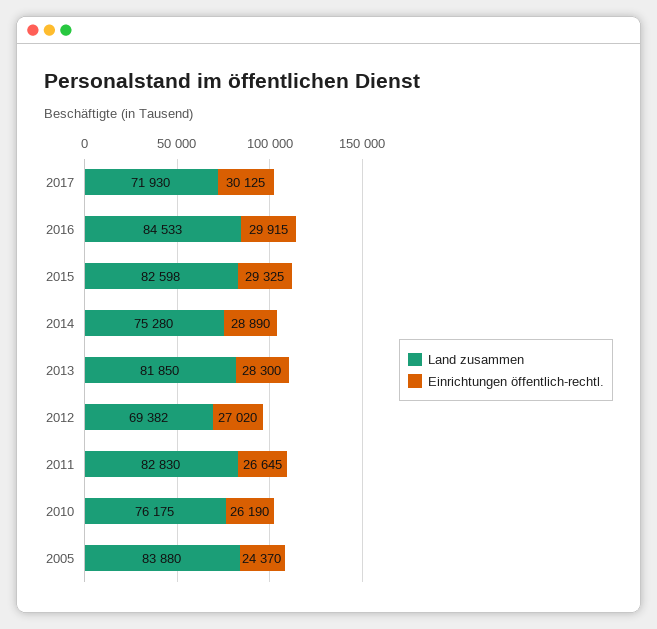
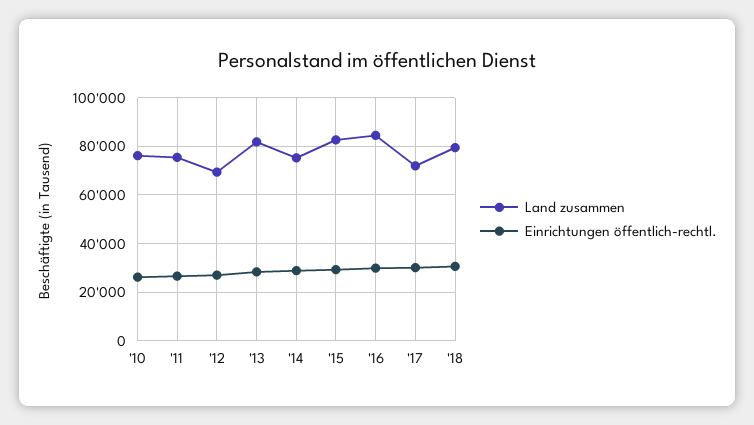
Land zusammen, 2011: 82830 -> 75000
Land zusammen, 2005: 83880 -> none
Einrichtungen öffentlich-rechtl., 2005: 24370 -> none
Land zusammen, '18: none -> 80000
Einrichtungen öffentlich-rechtl., '18: none -> 30000

